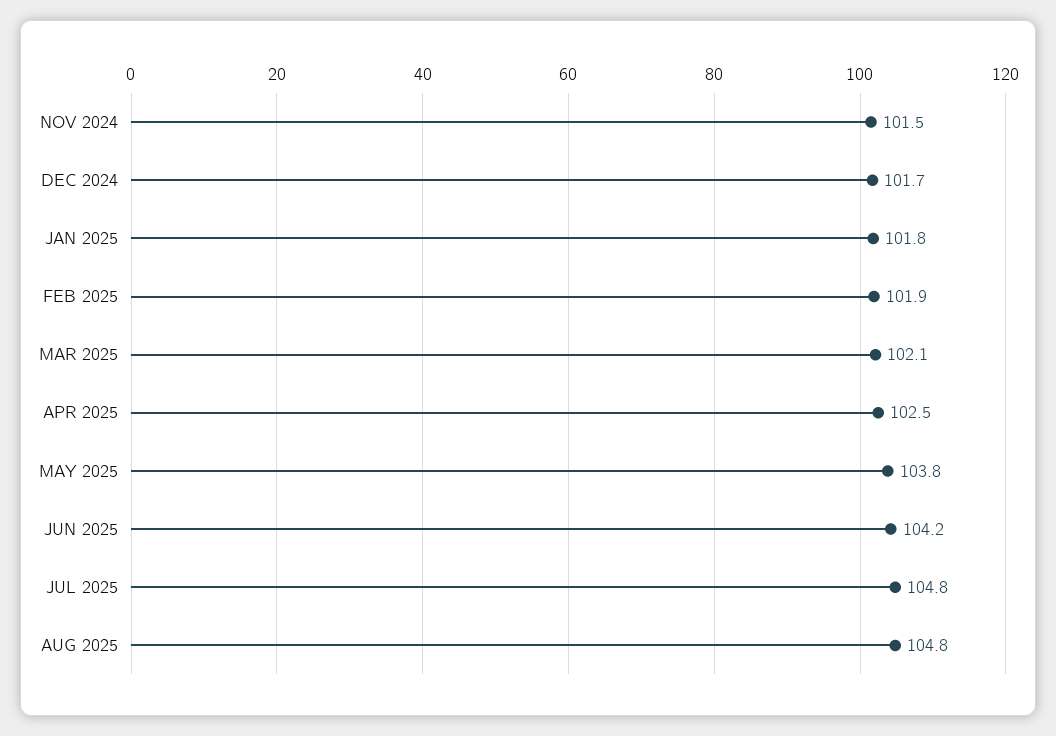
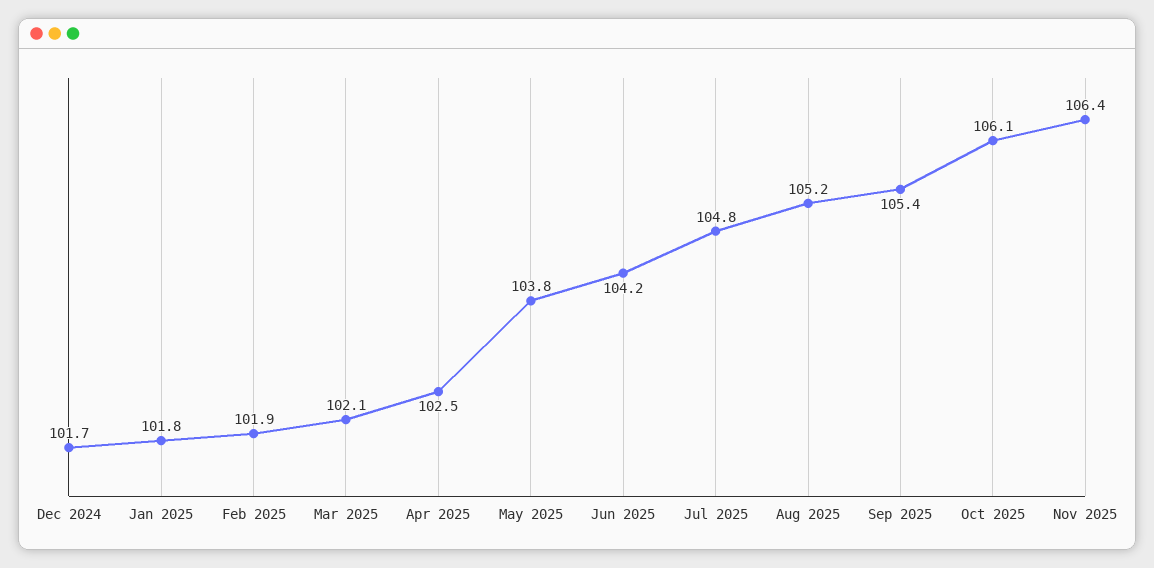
NOV 2024: 101.5 -> none
AUG 2025: 104.8 -> 105.2
Sep 2025: none -> 105.4
Oct 2025: none -> 106.1
Nov 2025: none -> 106.4

